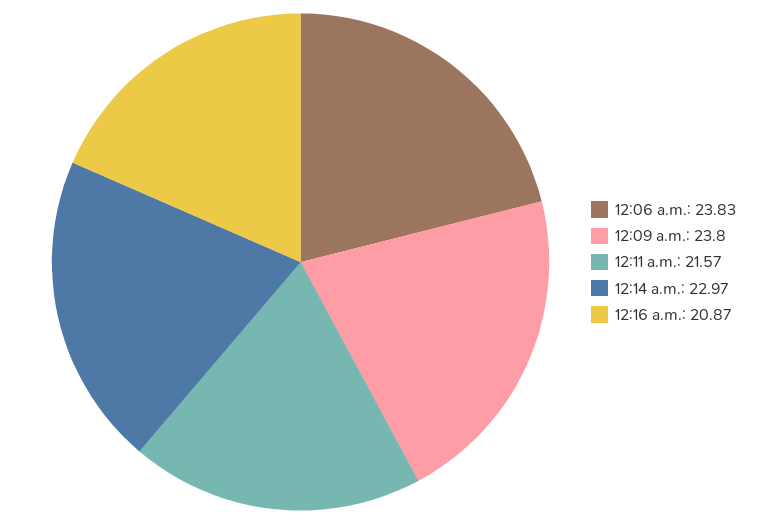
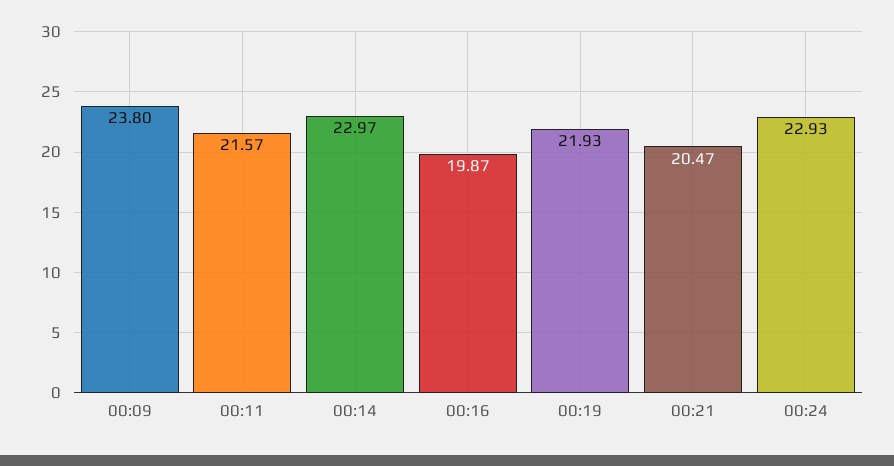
12:06 a.m.: 23.83 -> none
12:16 a.m.: 20.87 -> 19.87
00:19: none -> 21.93
00:21: none -> 20.47
00:24: none -> 22.93

